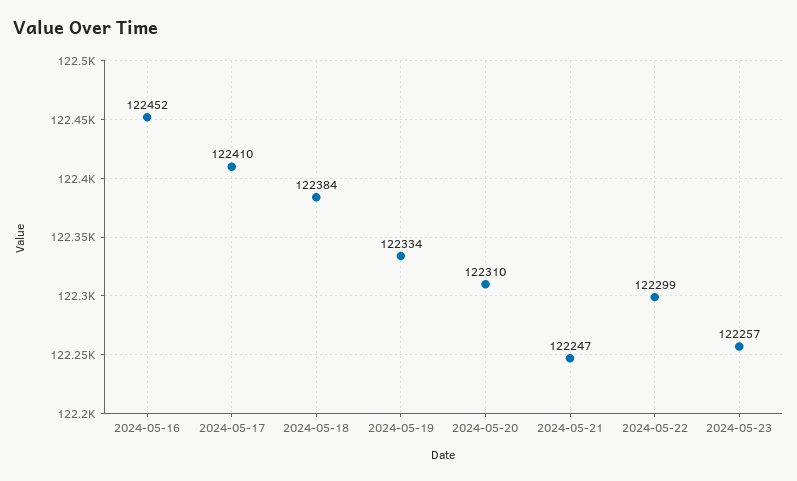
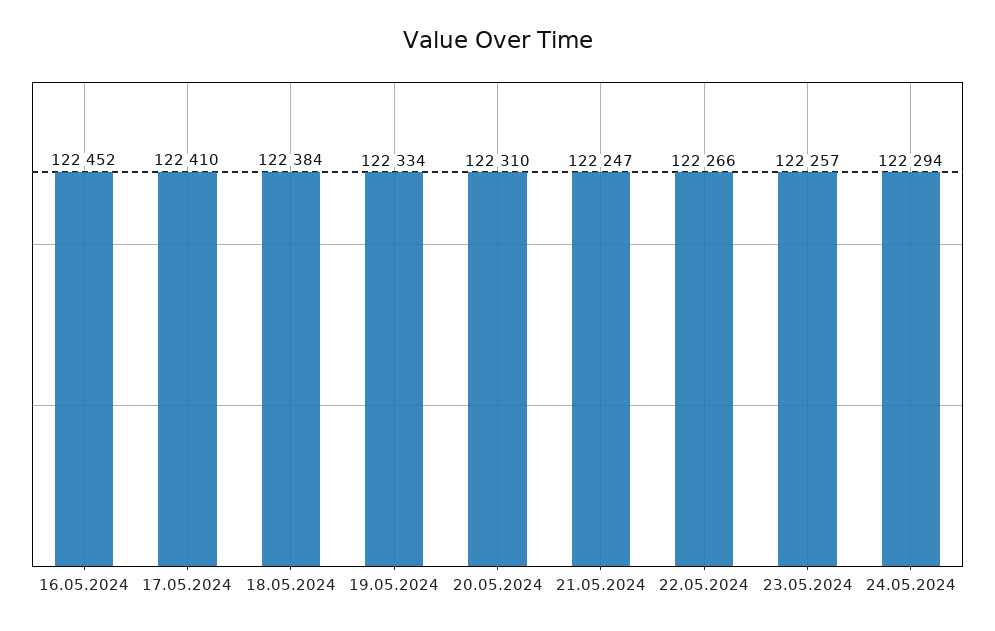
2024-05-22: 122299 -> 122266
24.05.2024: none -> 122294

